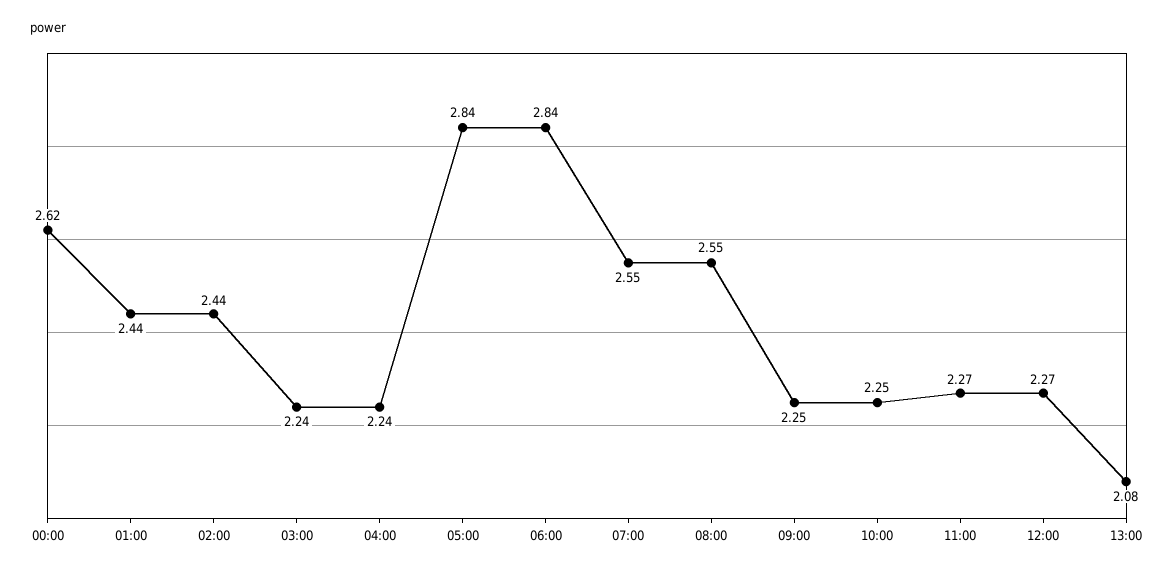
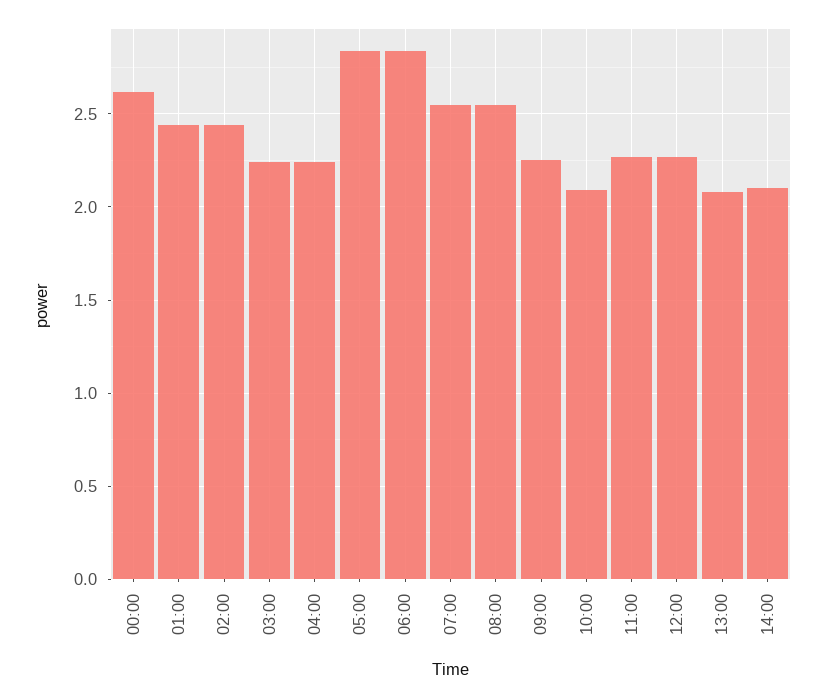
10:00: 2.25 -> 2.1
14:00: none -> 2.1

